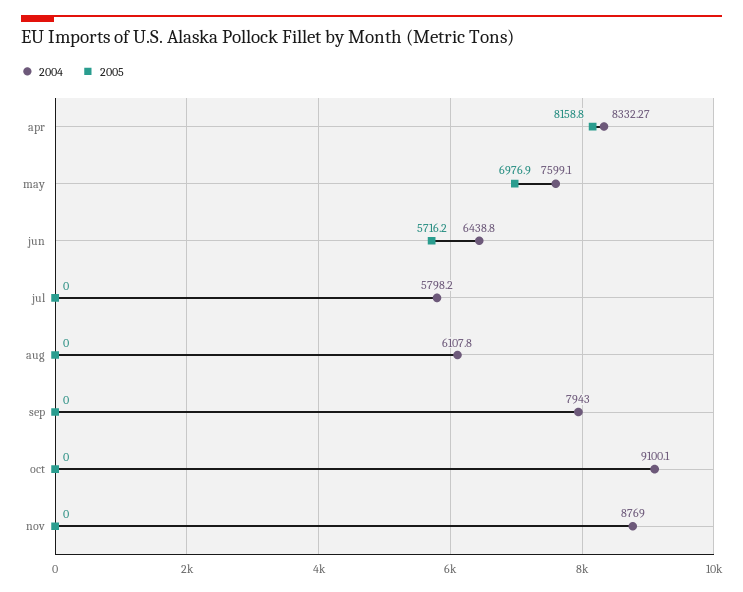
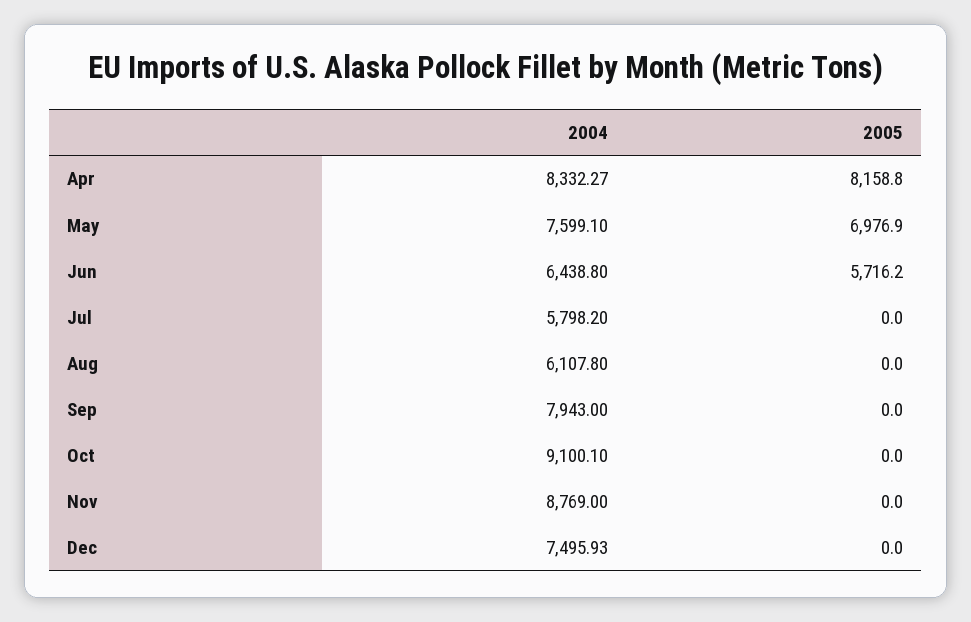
2004, Dec: none -> 7495.93
2005, Dec: none -> 0

